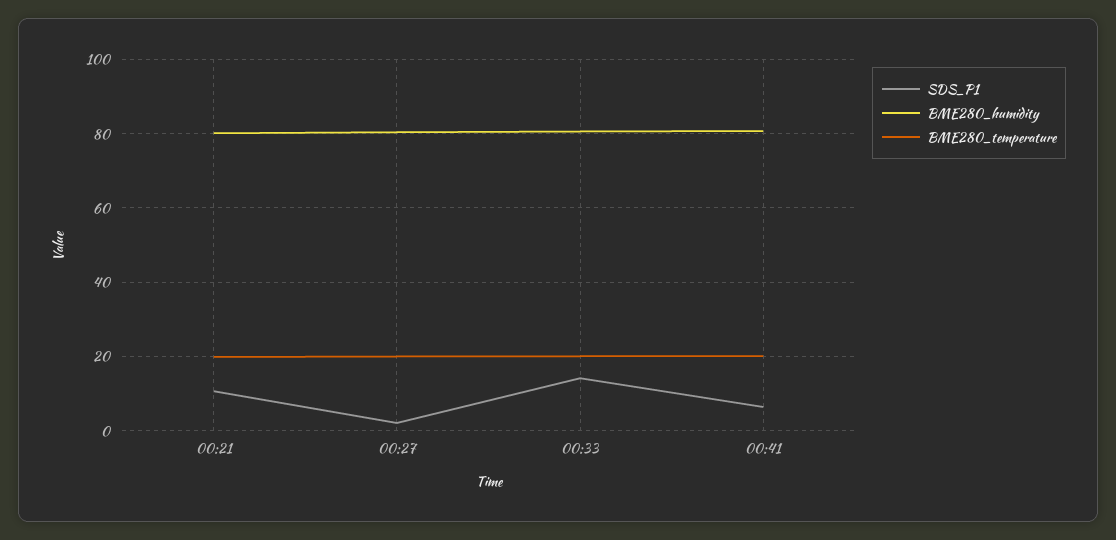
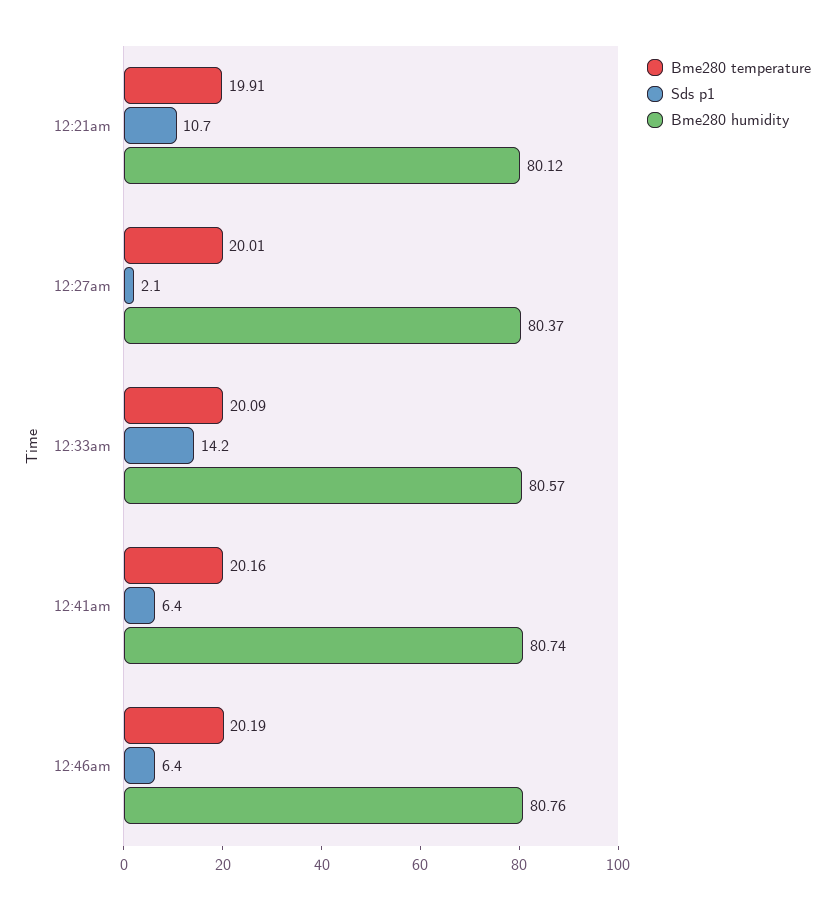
BME280_temperature, 12:46am: none -> 20.19
SDS_P1, 12:46am: none -> 6.4
BME280_humidity, 12:46am: none -> 80.76

